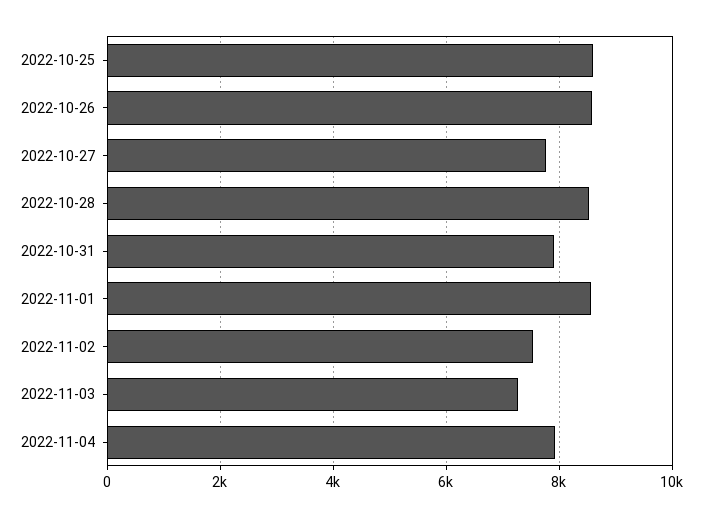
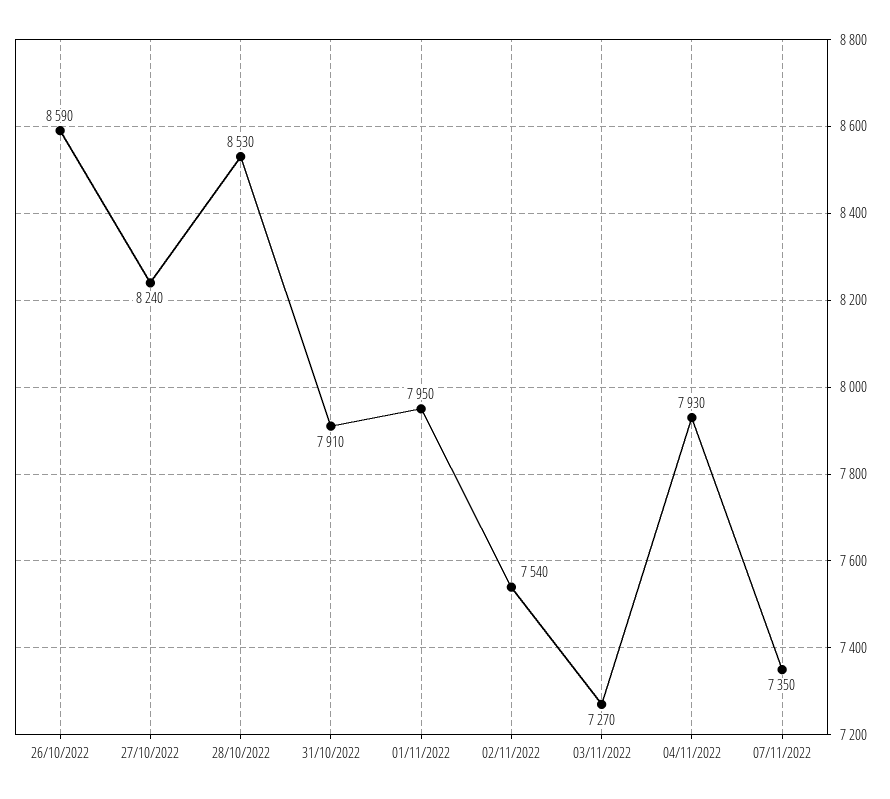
2022-10-25: 8600 -> none
2022-10-27: 7800 -> 8240
2022-11-01: 8600 -> 7950
07/11/2022: none -> 7350

